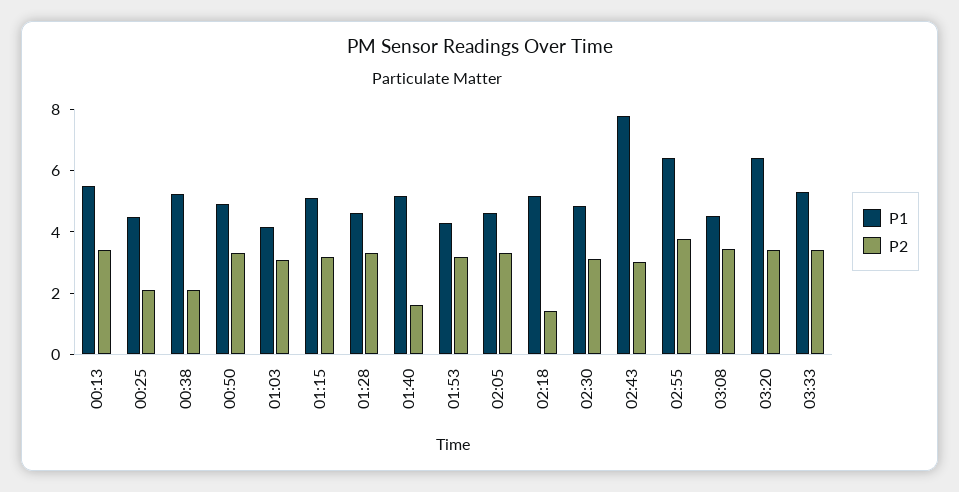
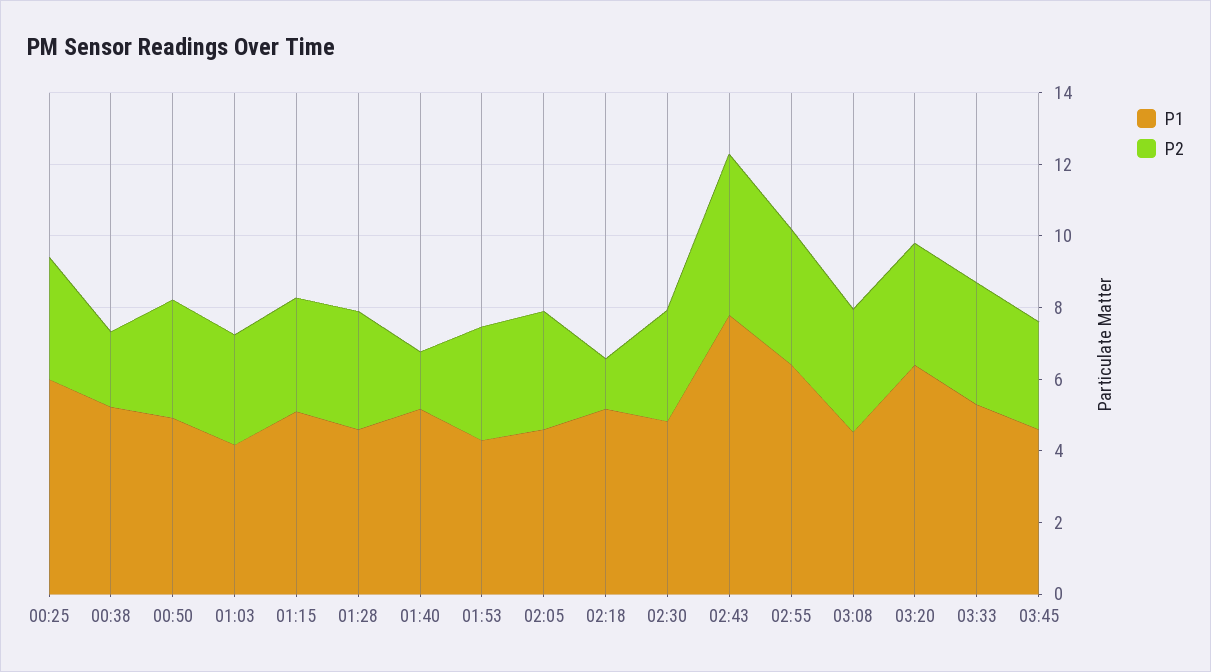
P1, 00:13: 5.5 -> none
P2, 00:13: 3.5 -> none
P1, 00:25: 4.5 -> 6
P2, 00:25: 2 -> 3.5
P2, 02:43: 3 -> 4.5
P1, 03:45: none -> 4.5
P2, 03:45: none -> 3

